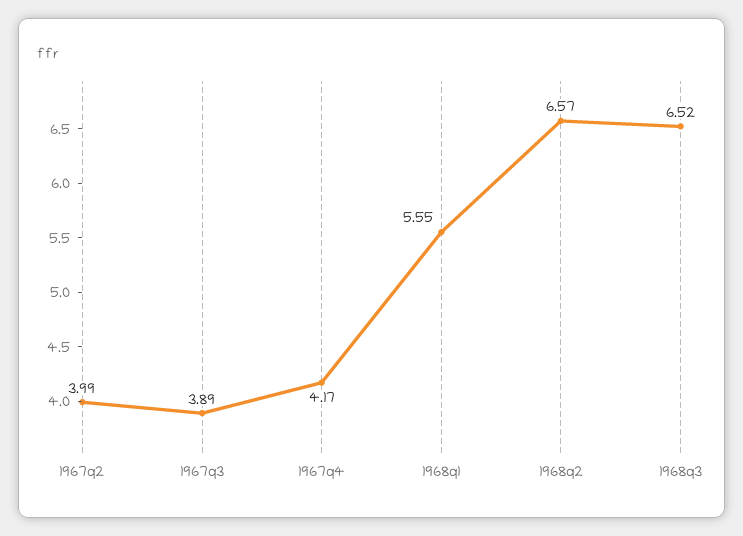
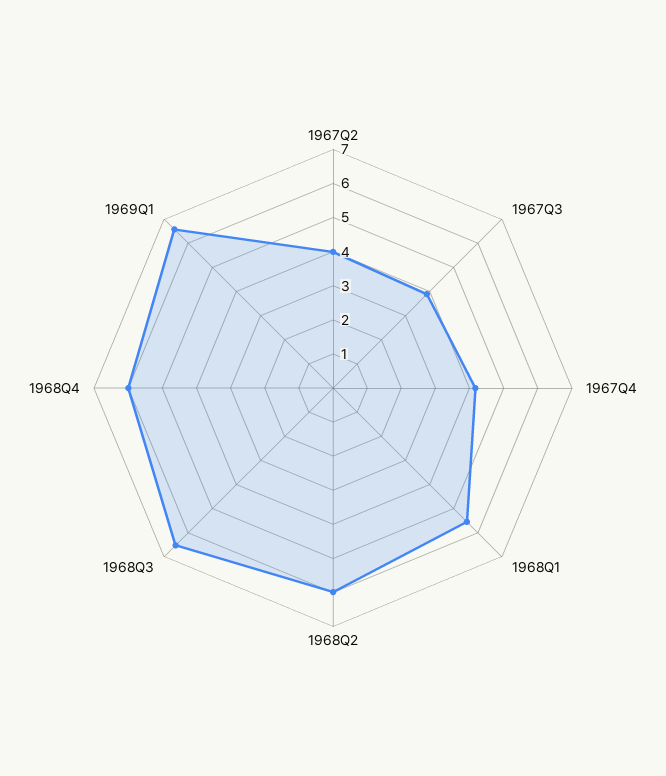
1968q2: 6.57 -> 6
1968Q4: none -> 6
1969Q1: none -> 6.5

